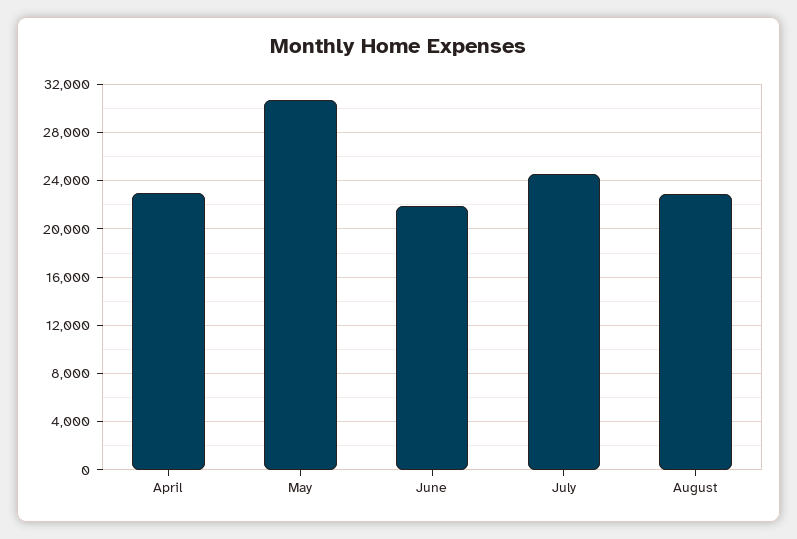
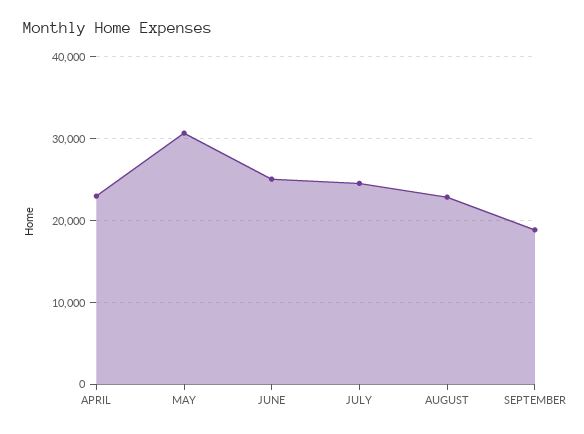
June: 22000 -> 25000
SEPTEMBER: none -> 19000

